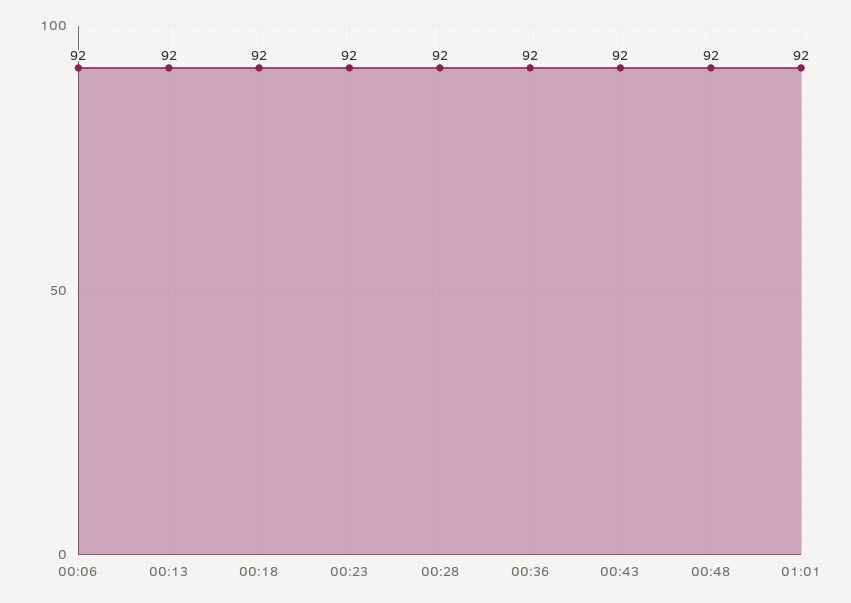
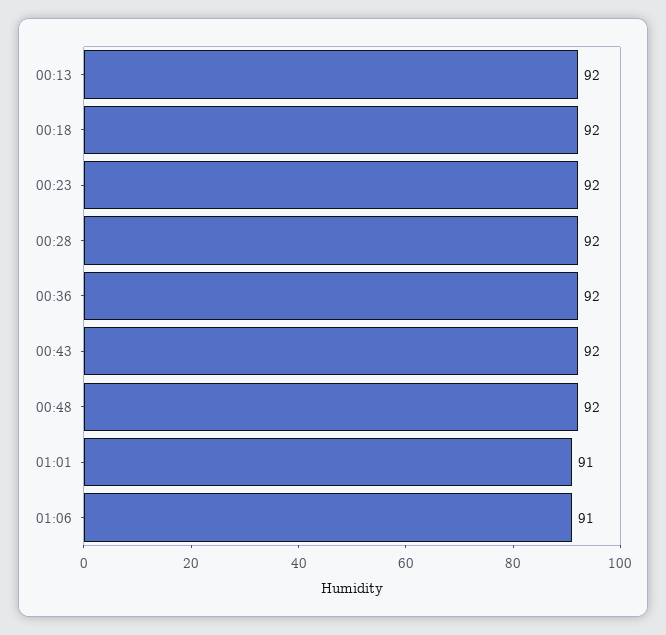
00:06: 92 -> none
01:01: 92 -> 91
01:06: none -> 91

